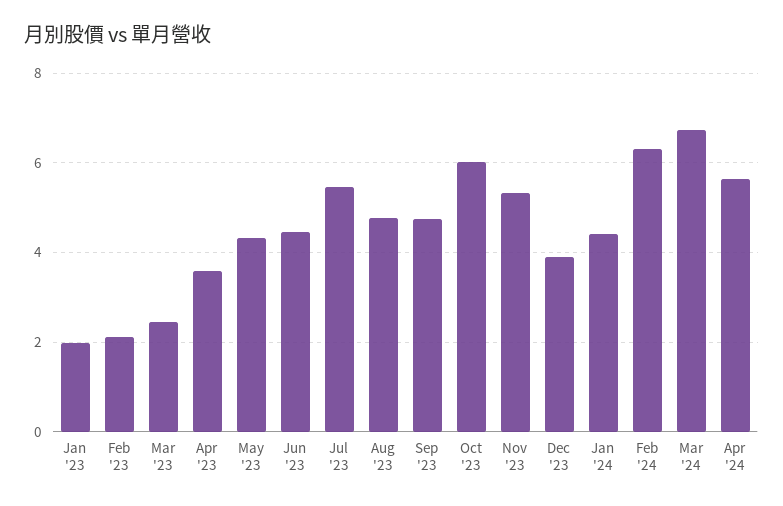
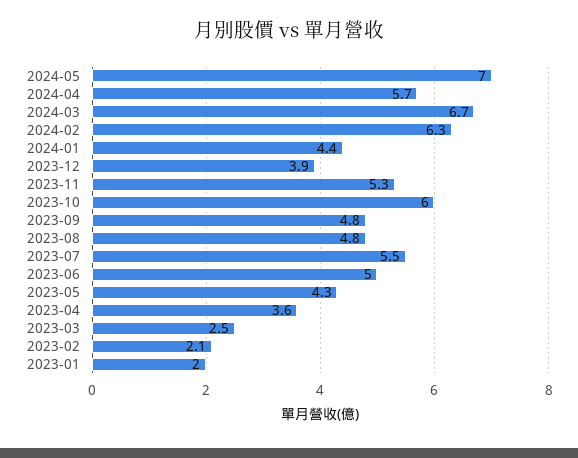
Jun '23: 4.4 -> 5
2024-05: none -> 7

